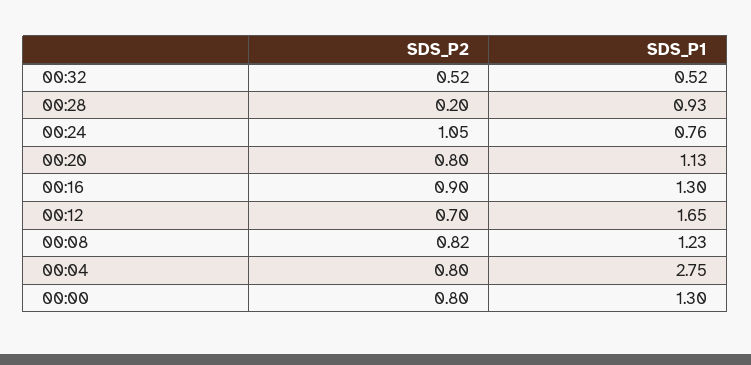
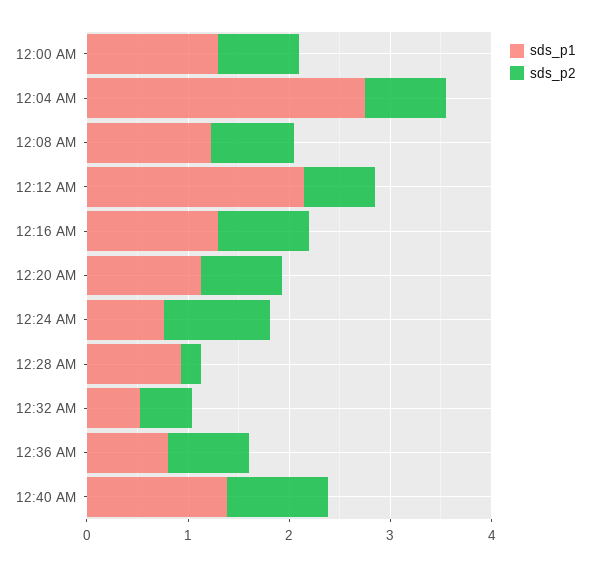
SDS_P1, 00:12: 1.65 -> 2.2
SDS_P1, 12:36 AM: none -> 0.8
SDS_P2, 12:36 AM: none -> 0.8
SDS_P1, 12:40 AM: none -> 1.4
SDS_P2, 12:40 AM: none -> 1

